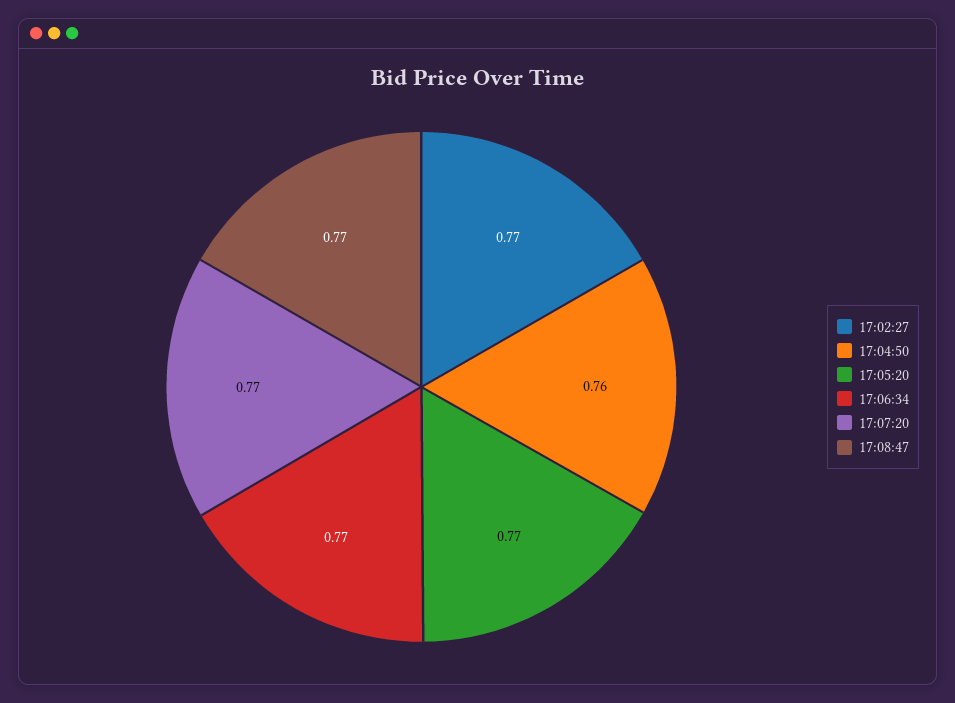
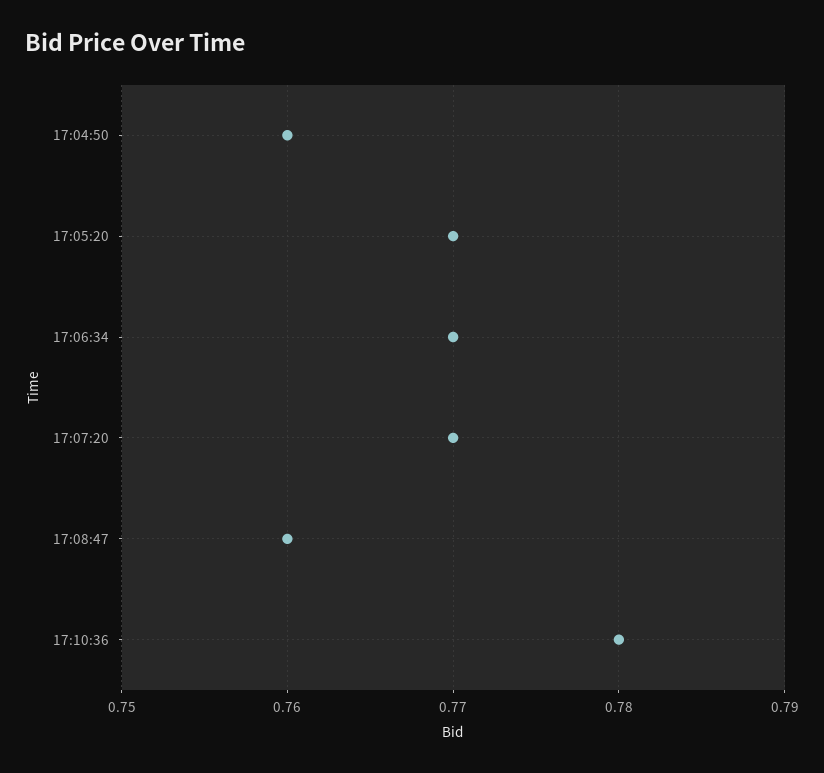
17:02:27: 0.77 -> none
17:08:47: 0.77 -> 0.76
17:10:36: none -> 0.78

